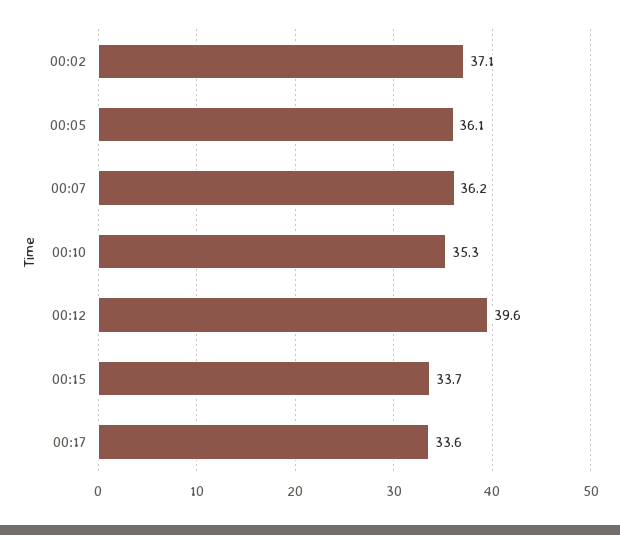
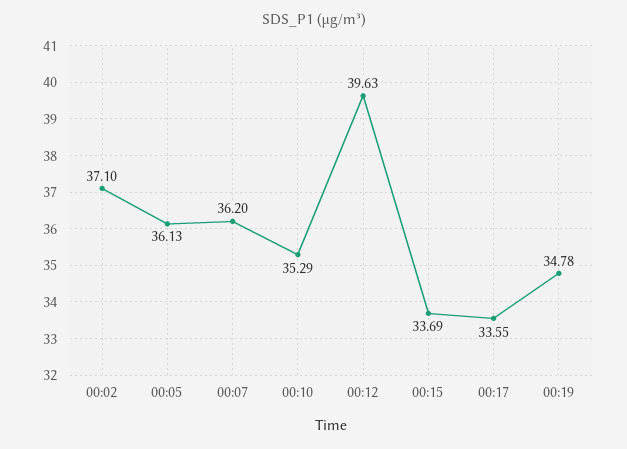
00:19: none -> 34.78

